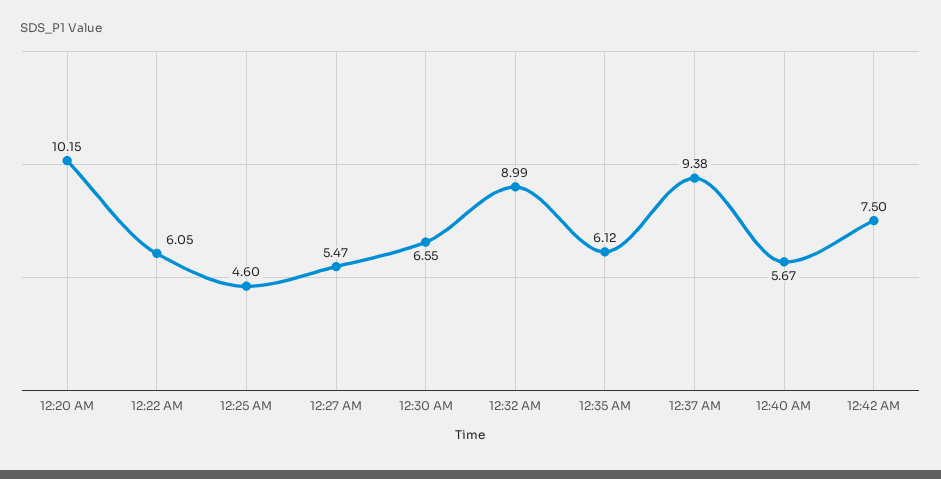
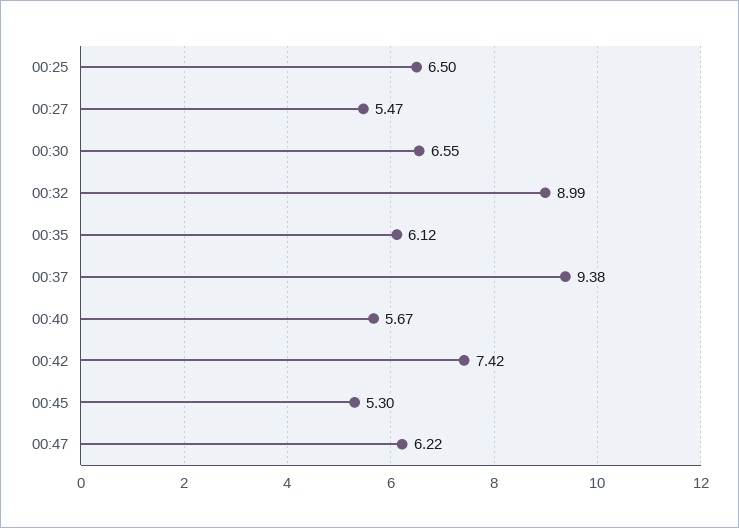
12:20 AM: 10.15 -> none
12:22 AM: 6.05 -> none
12:25 AM: 4.6 -> 6.5
12:42 AM: 7.5 -> 7.42
00:45: none -> 5.3
00:47: none -> 6.22

